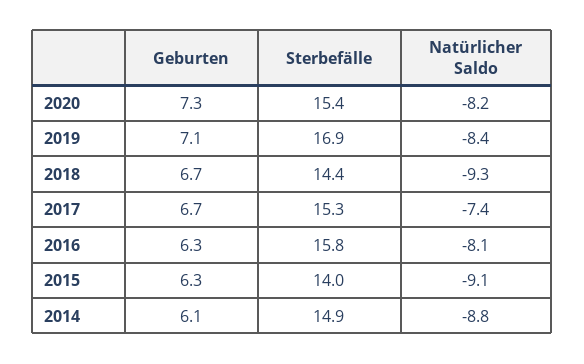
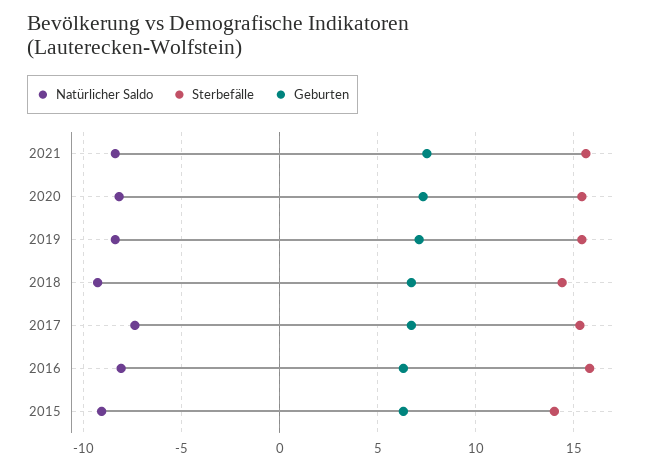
Sterbefälle, 2019: 16.9 -> 15.5
Geburten, 2014: 6.1 -> none
Sterbefälle, 2014: 14.9 -> none
Natürlicher Saldo, 2014: -8.8 -> none
Natürlicher Saldo, 2021: none -> -8.5
Sterbefälle, 2021: none -> 15.5
Geburten, 2021: none -> 7.5

